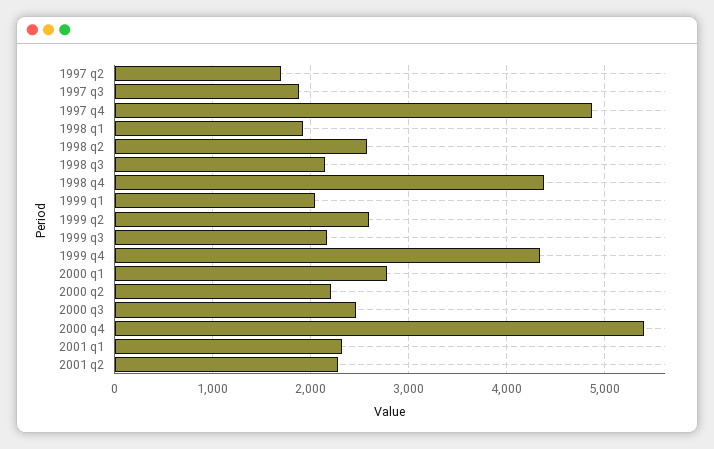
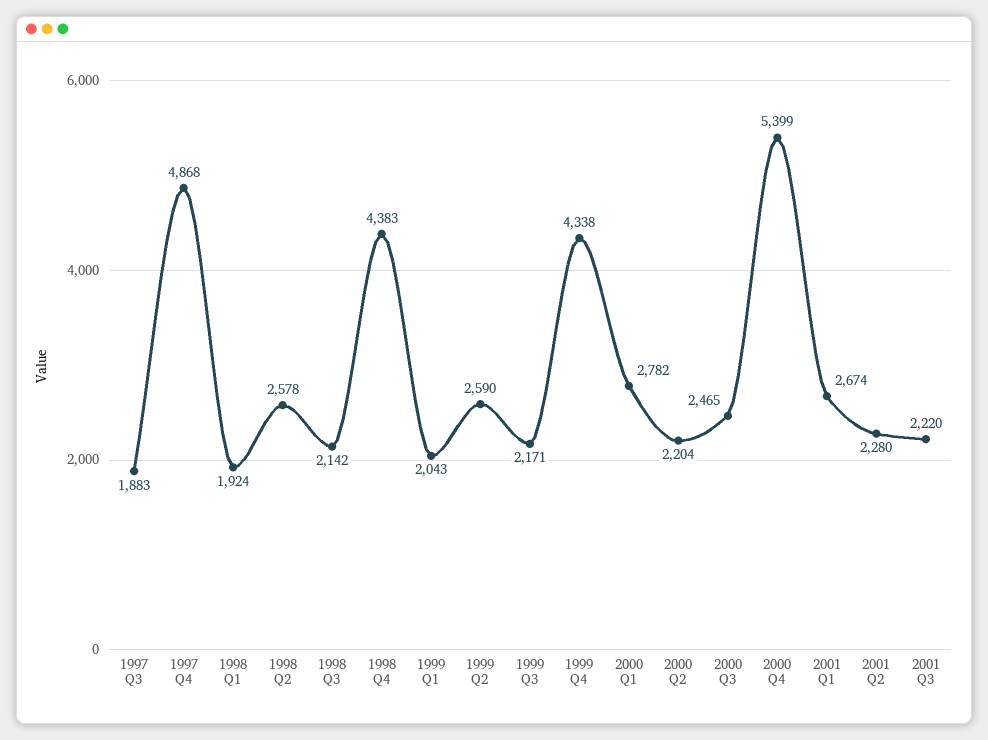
1997 q2: 1700 -> none
2001 q1: 2300 -> 2674
2001 Q3: none -> 2220

